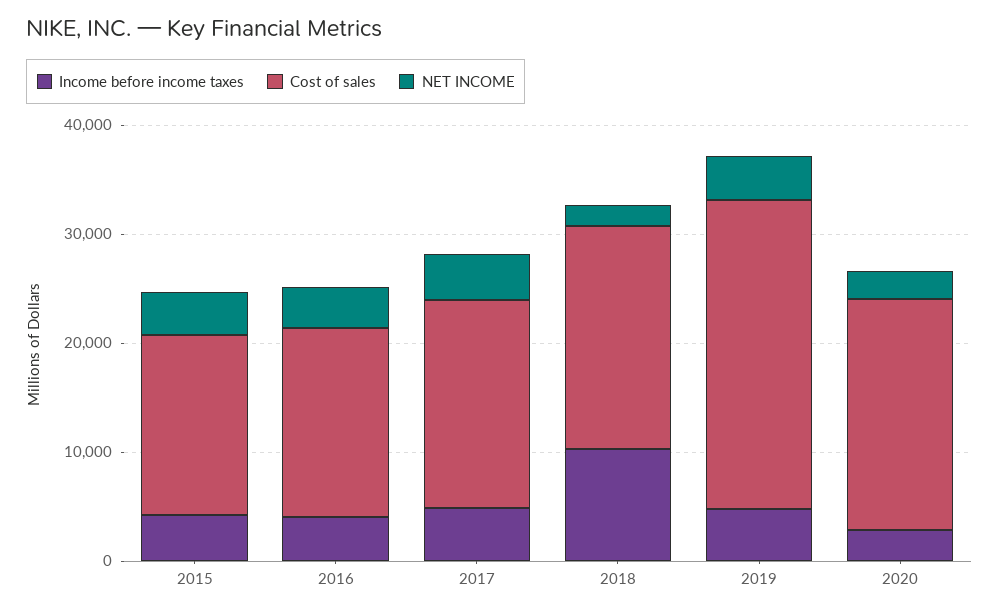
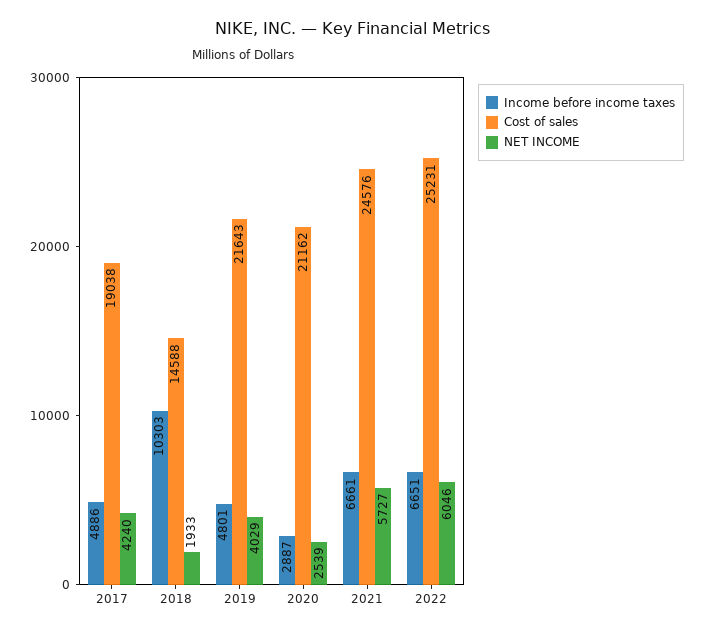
Income before income taxes, 2015: 4000 -> none
Cost of sales, 2015: 16000 -> none
NET INCOME, 2015: 4000 -> none
Income before income taxes, 2016: 4000 -> none
Cost of sales, 2016: 18000 -> none
NET INCOME, 2016: 4000 -> none
Cost of sales, 2018: 20000 -> 14588
Cost of sales, 2019: 28000 -> 21643
Income before income taxes, 2021: none -> 6661
Cost of sales, 2021: none -> 24576
NET INCOME, 2021: none -> 5727
Income before income taxes, 2022: none -> 6651
Cost of sales, 2022: none -> 25231
NET INCOME, 2022: none -> 6046

